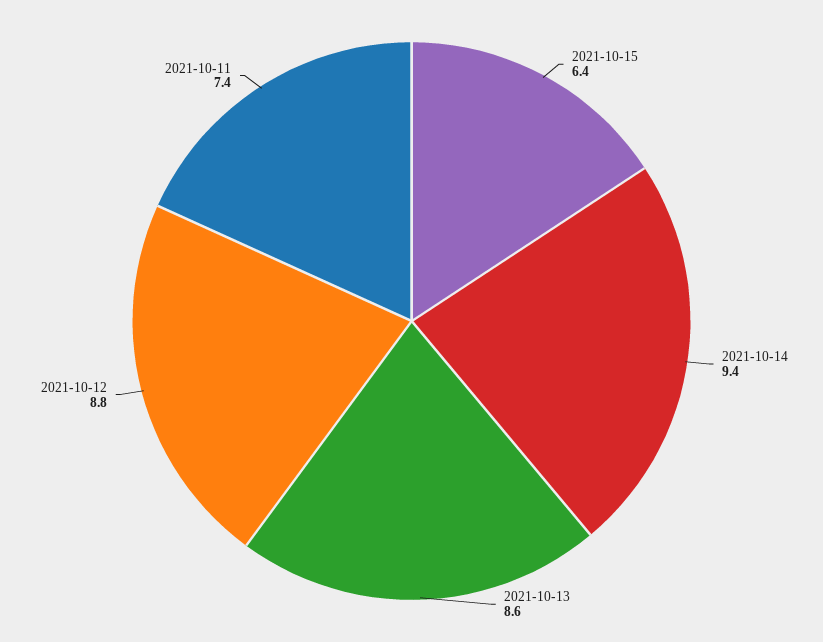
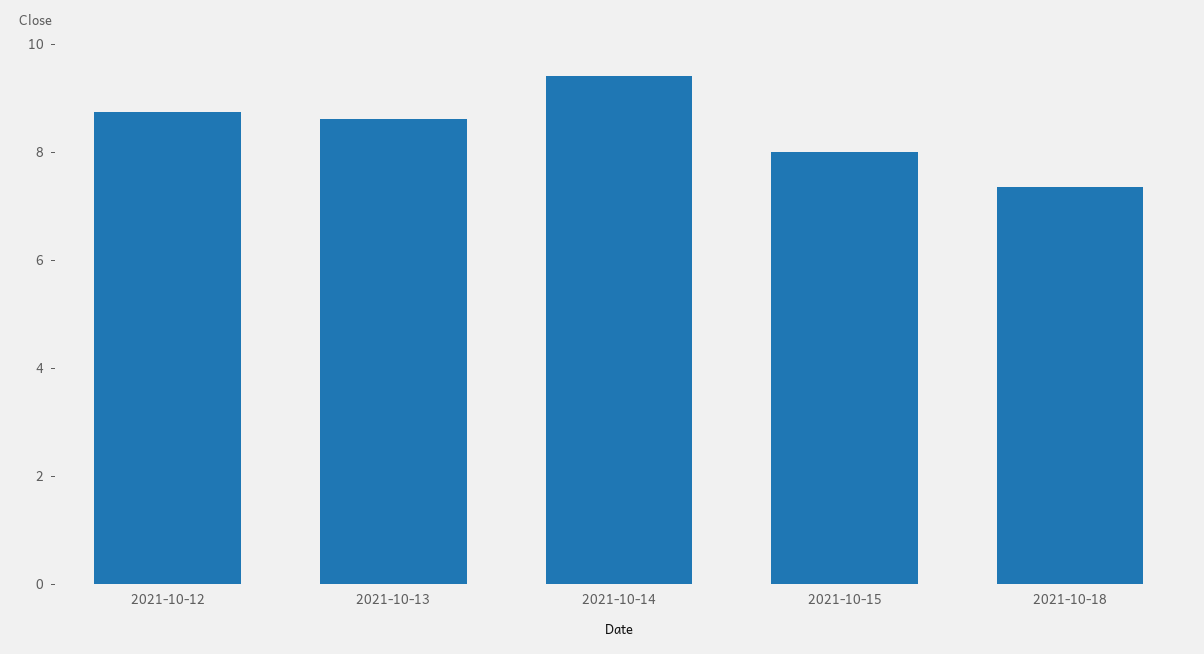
2021-10-15: 6.4 -> 8
2021-10-11: 7.4 -> none
2021-10-18: none -> 7.5

